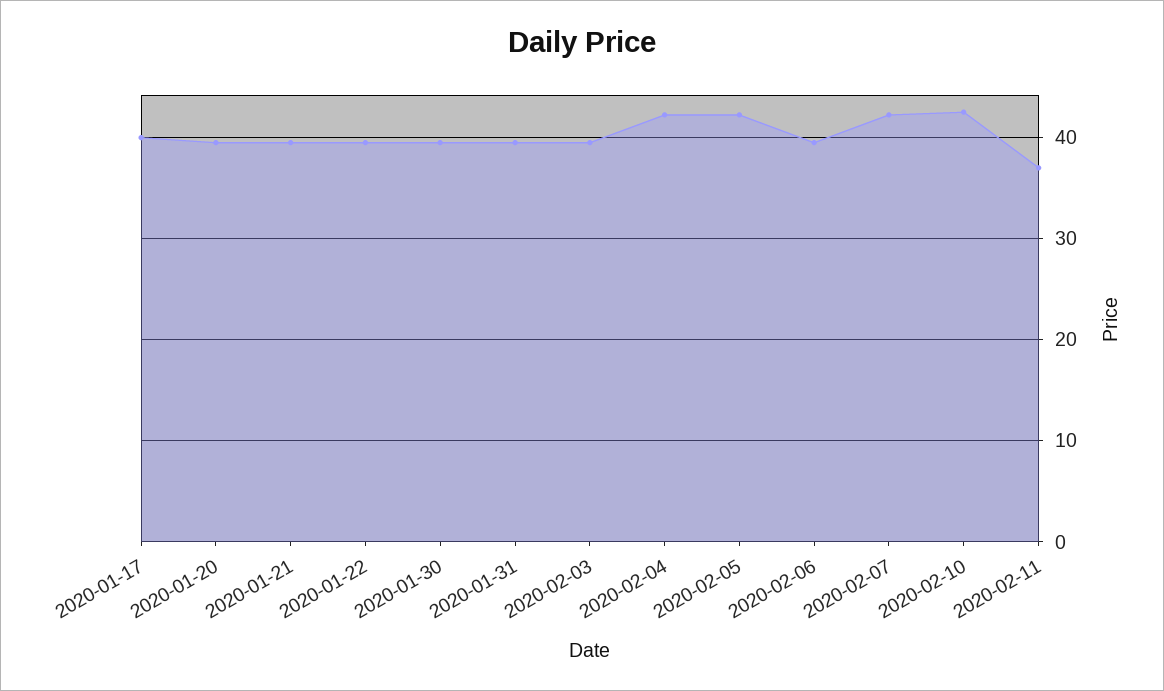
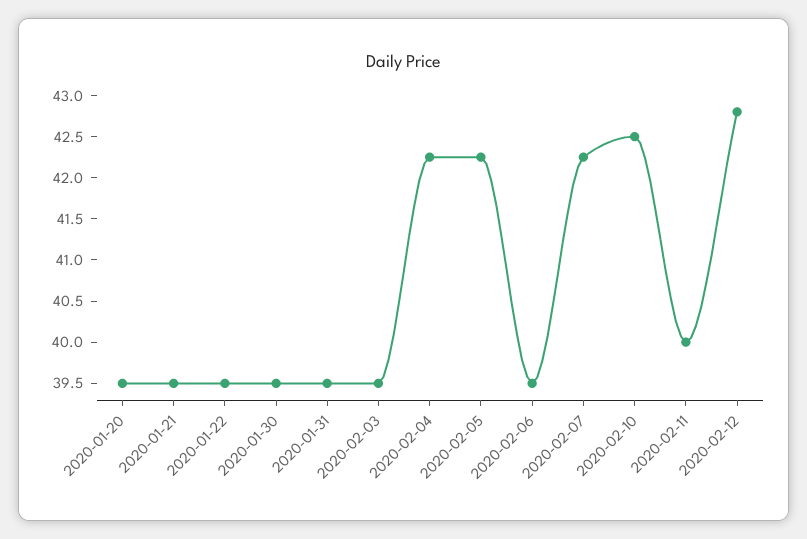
2020-01-17: 40 -> none
2020-02-11: 37 -> 40
2020-02-12: none -> 42.8

